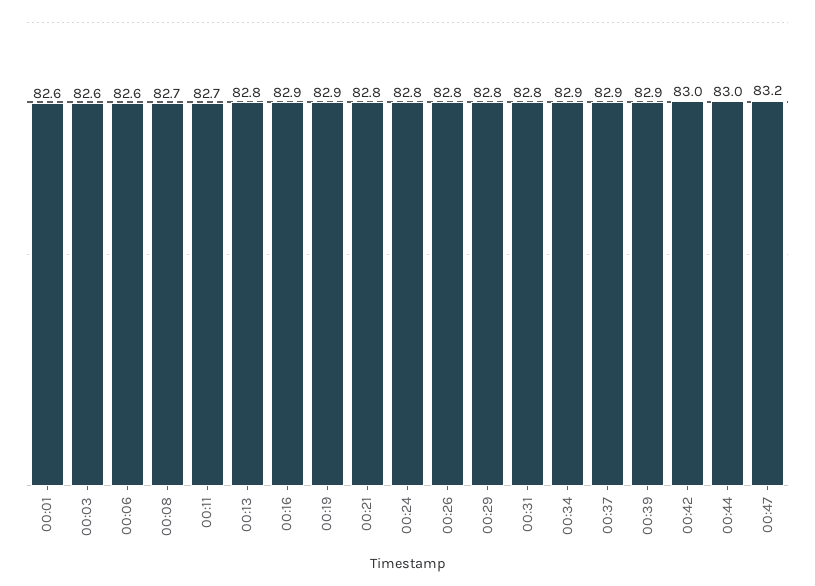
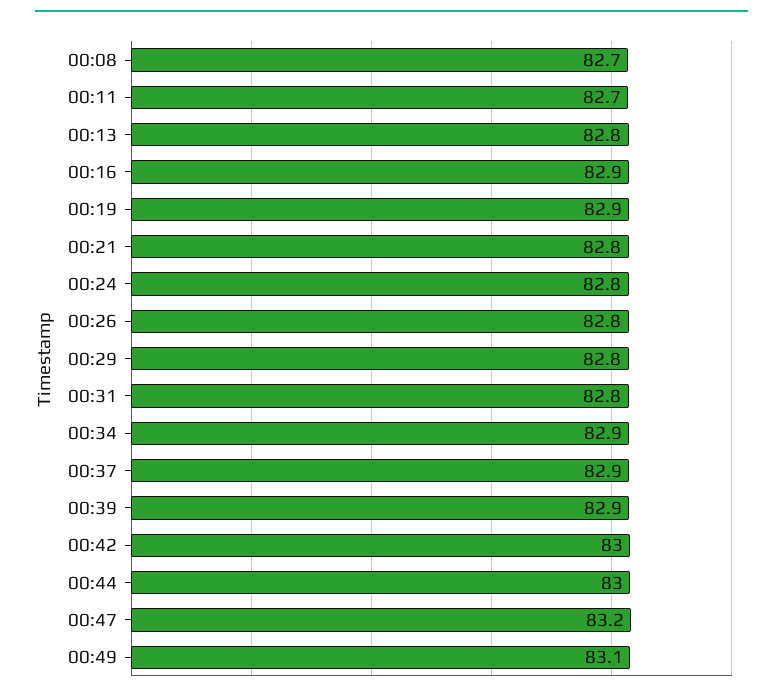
00:01: 82.6 -> none
00:03: 82.6 -> none
00:06: 82.6 -> none
00:49: none -> 83.1

